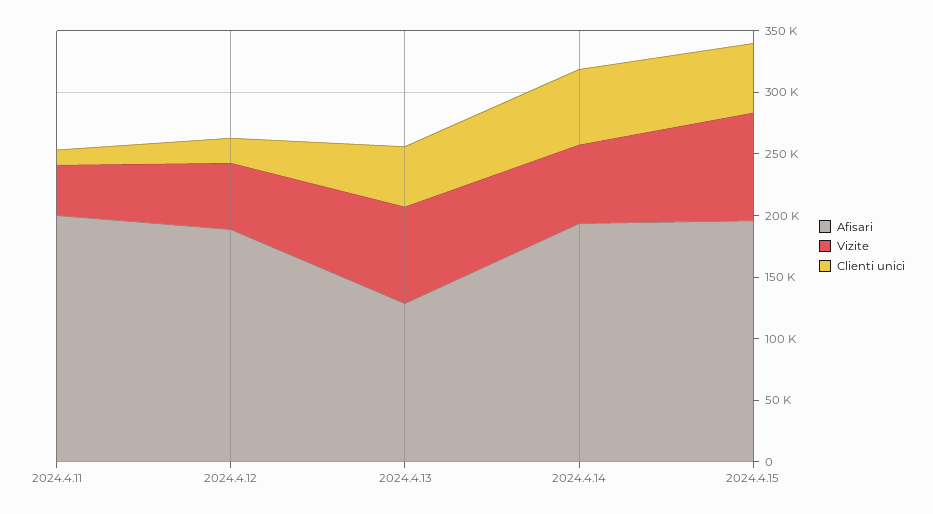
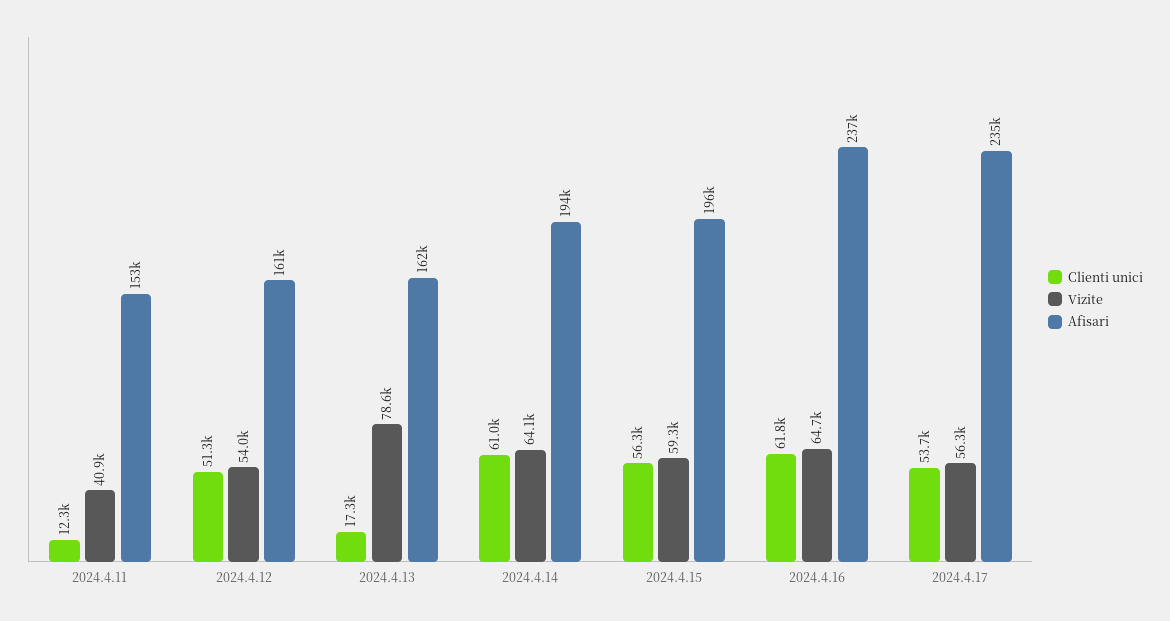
Afisari, 2024.4.11: 200000 -> 153000
Afisari, 2024.4.12: 190000 -> 161000
Clienti unici, 2024.4.12: 20000 -> 51300
Afisari, 2024.4.13: 130000 -> 162000
Clienti unici, 2024.4.13: 50000 -> 17300
Vizite, 2024.4.15: 90000 -> 59300
Clienti unici, 2024.4.16: none -> 61800
Vizite, 2024.4.16: none -> 64700
Afisari, 2024.4.16: none -> 237000
Clienti unici, 2024.4.17: none -> 53700
Vizite, 2024.4.17: none -> 56300
Afisari, 2024.4.17: none -> 235000

